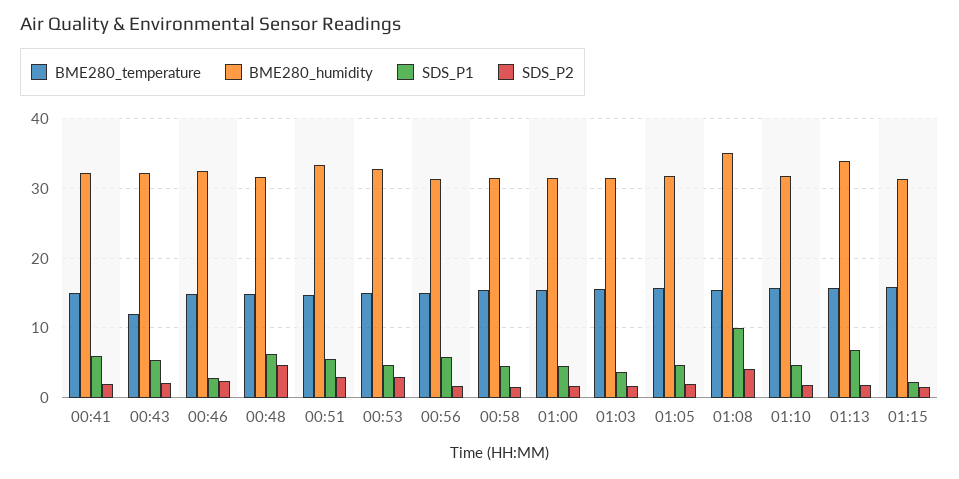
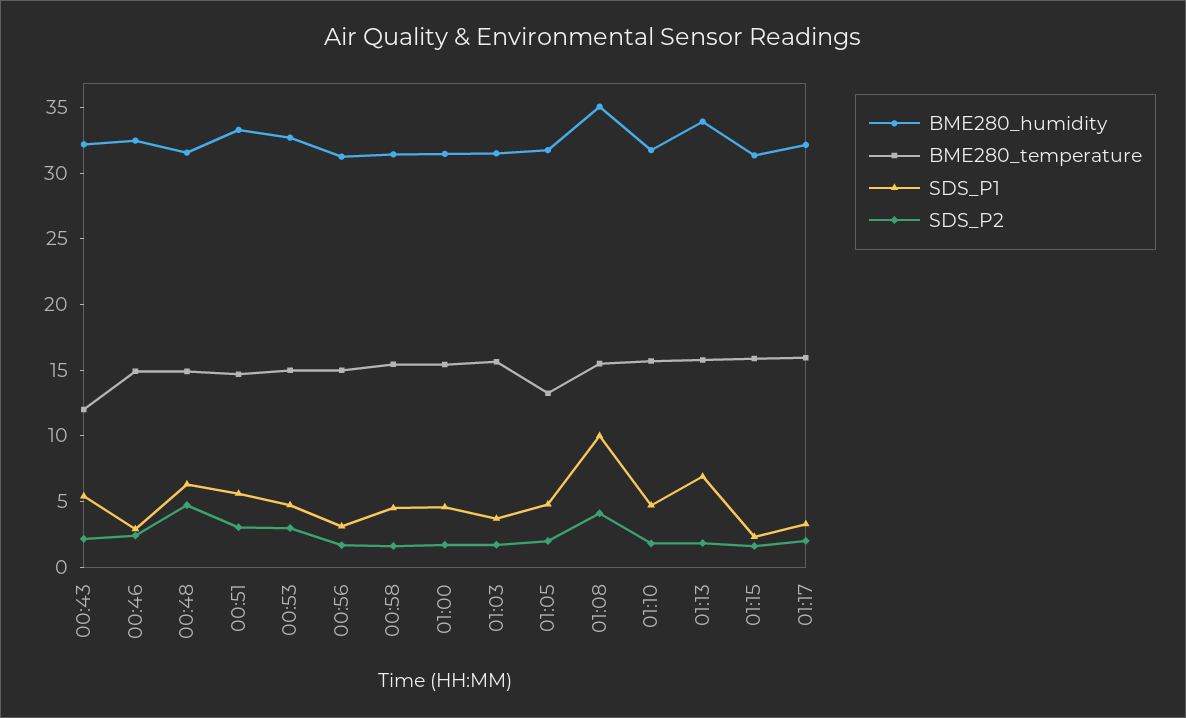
BME280_temperature, 00:41: 15 -> none
BME280_humidity, 00:41: 32 -> none
SDS_P1, 00:41: 6 -> none
SDS_P2, 00:41: 2 -> none
SDS_P1, 00:56: 6 -> 3
BME280_temperature, 01:05: 16 -> 13
BME280_humidity, 01:17: none -> 32
BME280_temperature, 01:17: none -> 16
SDS_P1, 01:17: none -> 3
SDS_P2, 01:17: none -> 2

